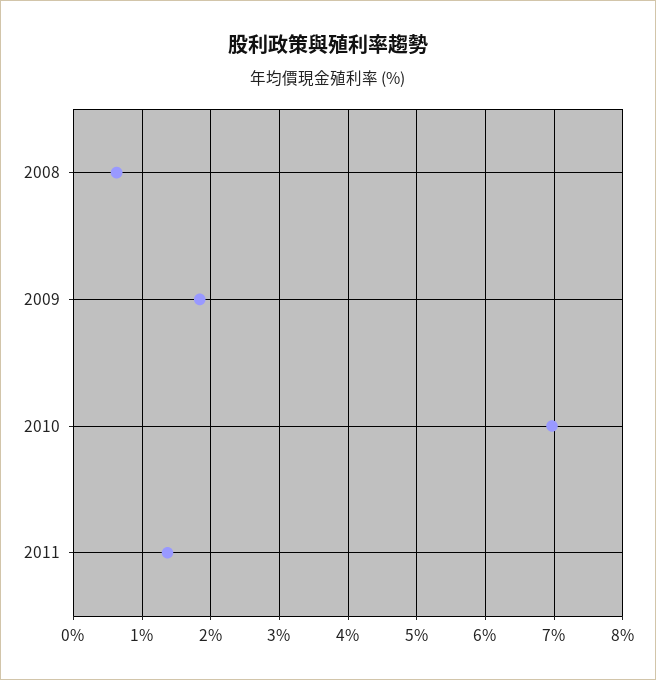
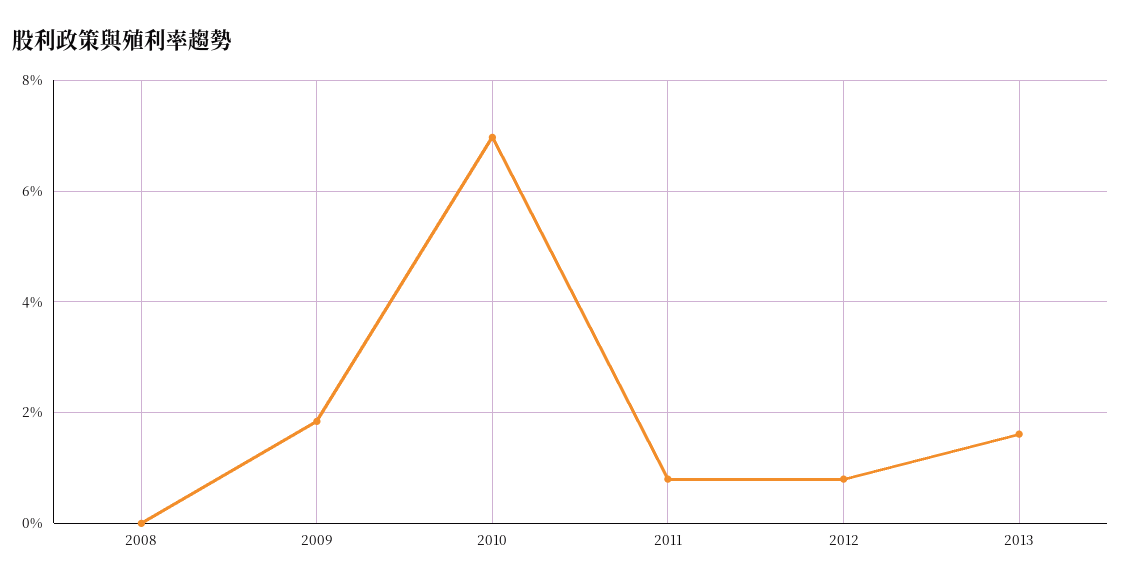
2008: 0.6 -> 0
2011: 1.4 -> 0.8
2012: none -> 0.8
2013: none -> 1.6

